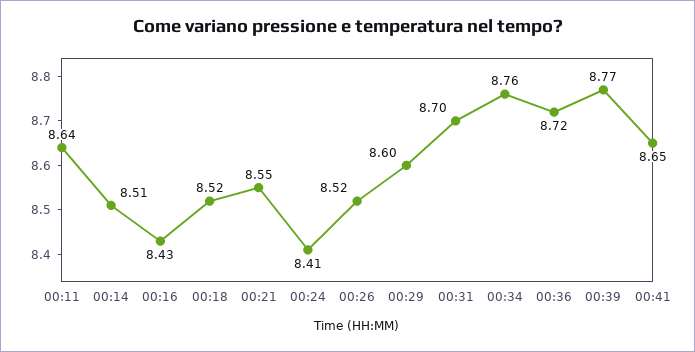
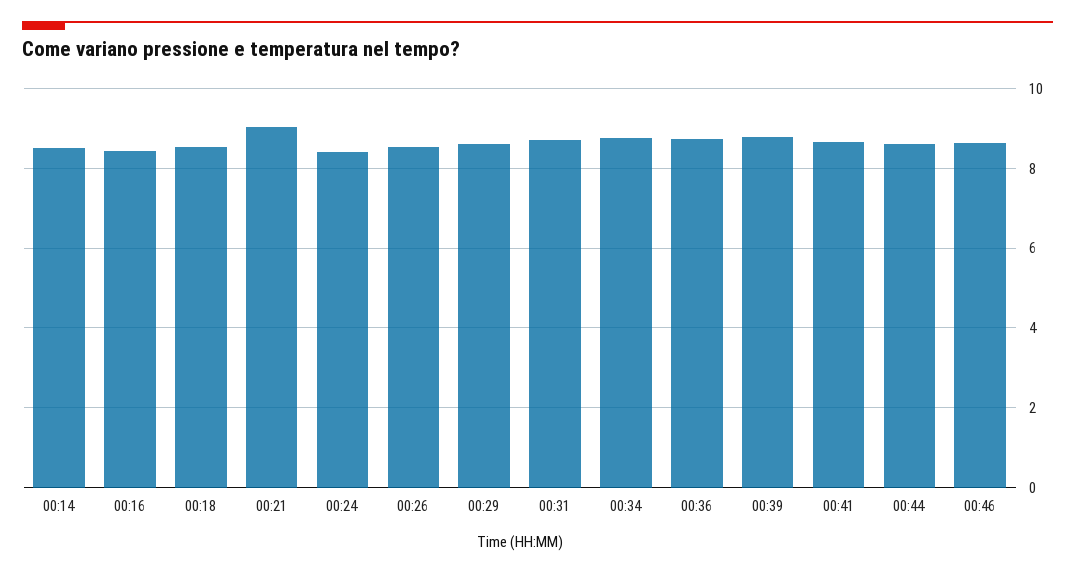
00:11: 8.64 -> none
00:21: 8.55 -> 9
00:44: none -> 8.6
00:46: none -> 8.6

